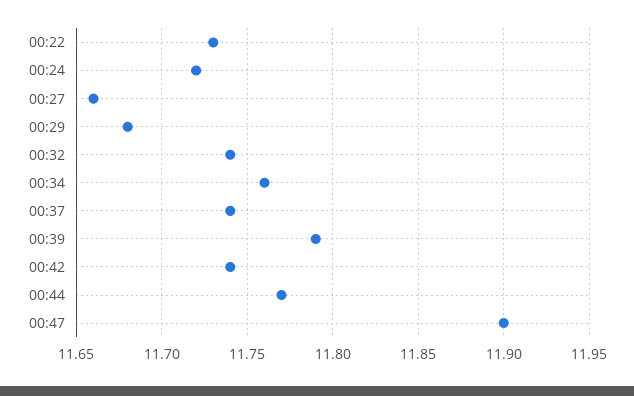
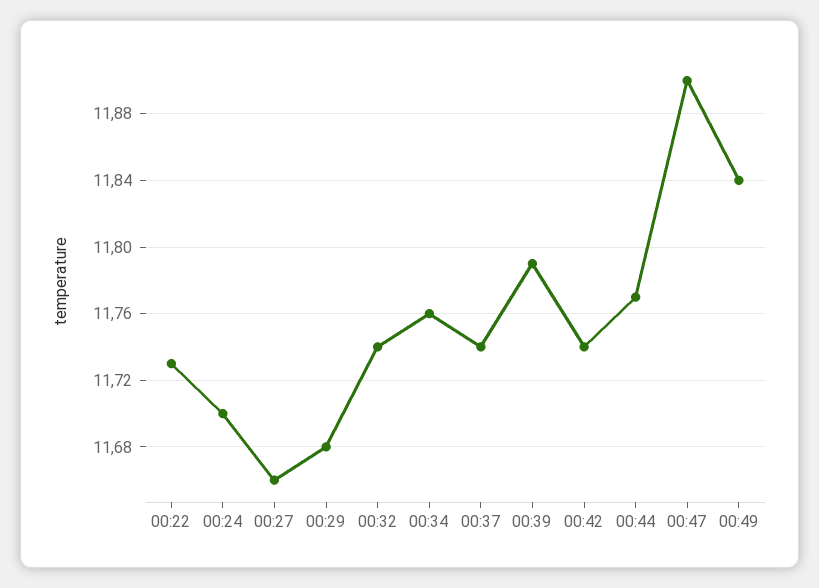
00:24: 11.72 -> 11.7
00:49: none -> 11.84

